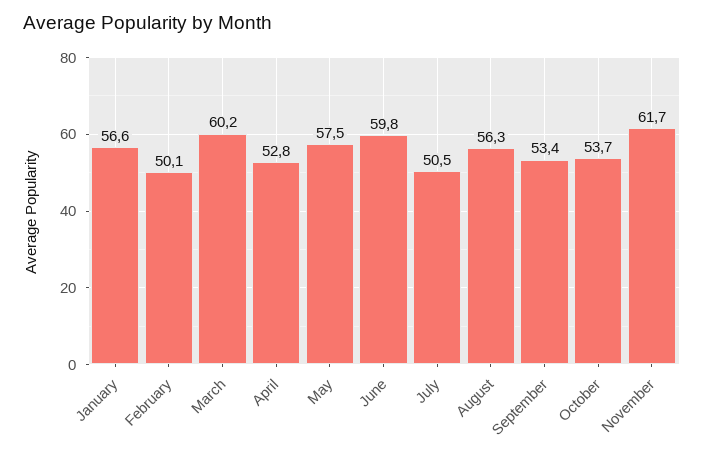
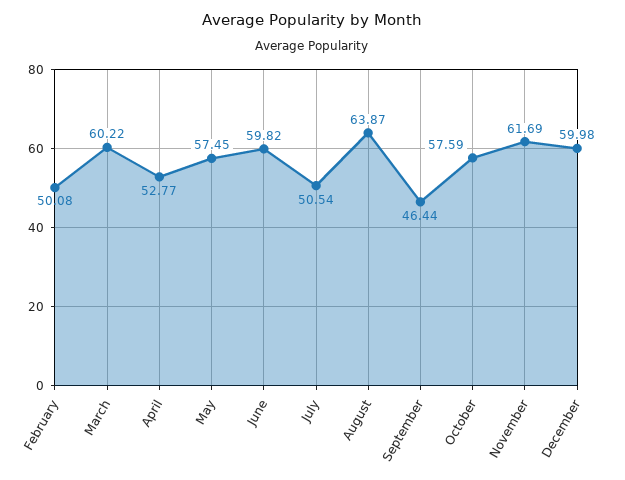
January: 56.6 -> none
August: 56.3 -> 63.87
September: 53.4 -> 46.44
October: 53.7 -> 57.59
December: none -> 59.98

